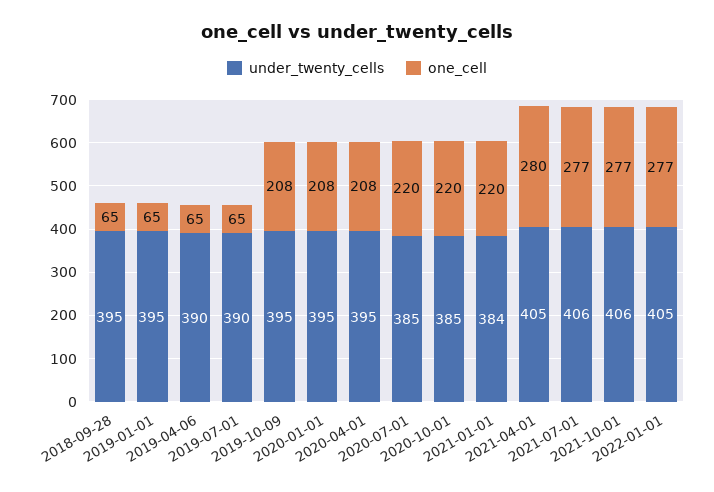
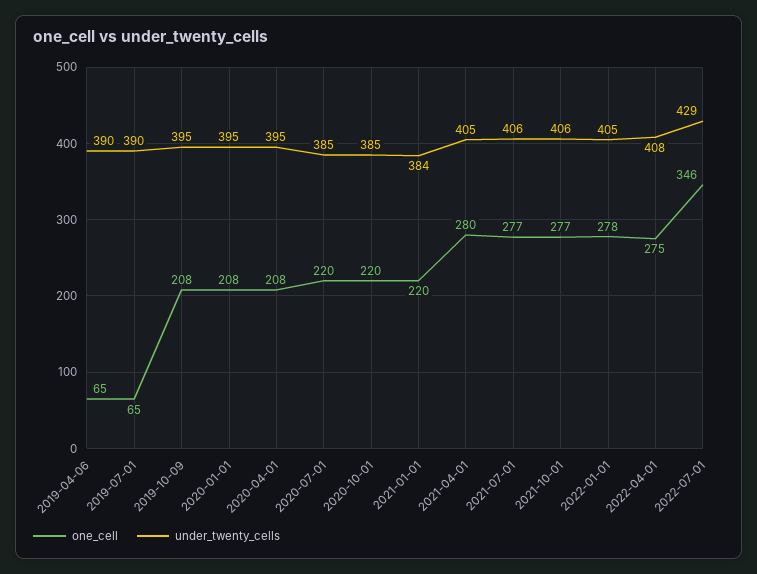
under_twenty_cells, 2018-09-28: 395 -> none
one_cell, 2018-09-28: 65 -> none
under_twenty_cells, 2019-01-01: 395 -> none
one_cell, 2019-01-01: 65 -> none
one_cell, 2022-01-01: 277 -> 278
one_cell, 2022-04-01: none -> 275
under_twenty_cells, 2022-04-01: none -> 408
one_cell, 2022-07-01: none -> 346
under_twenty_cells, 2022-07-01: none -> 429

